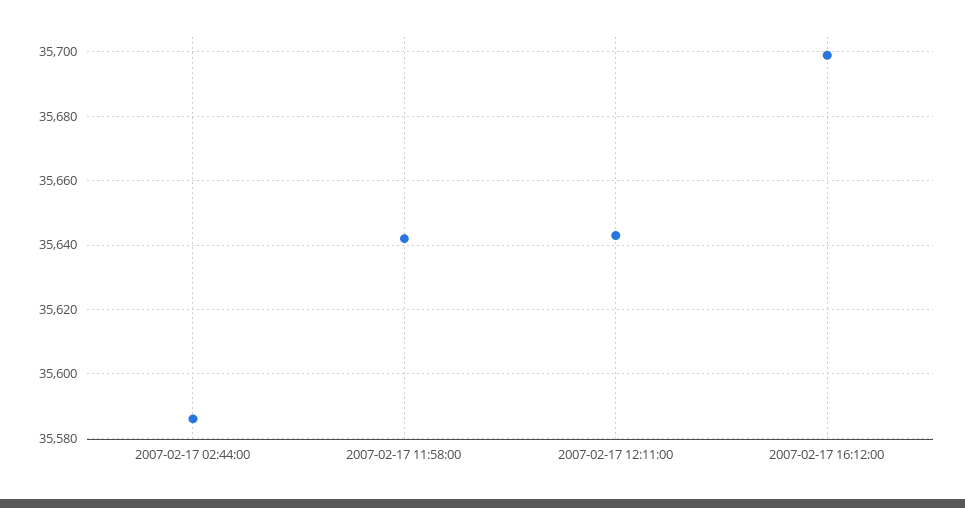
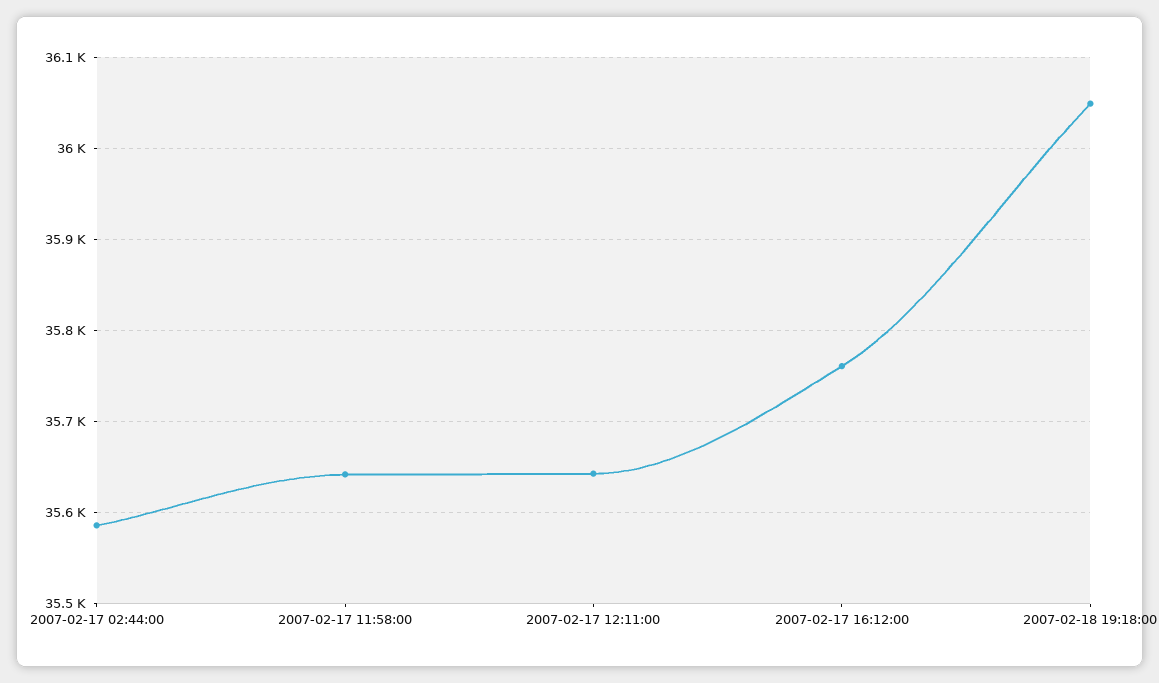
2007-02-17 16:12:00: 35700 -> 35760
2007-02-18 19:18:00: none -> 36050

